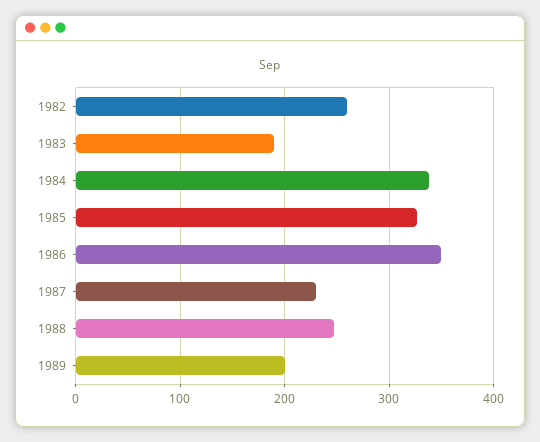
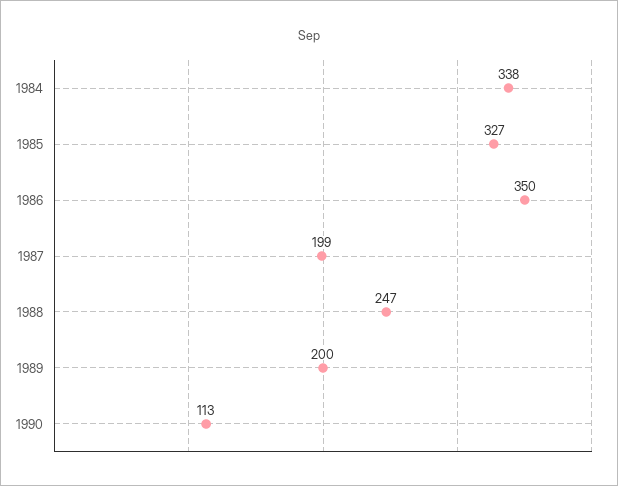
1982: 260 -> none
1983: 190 -> none
1987: 230 -> 199
1990: none -> 113

